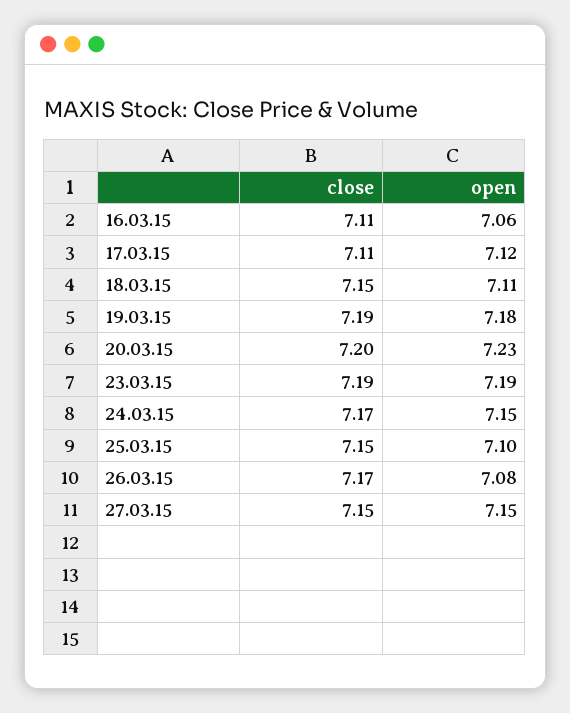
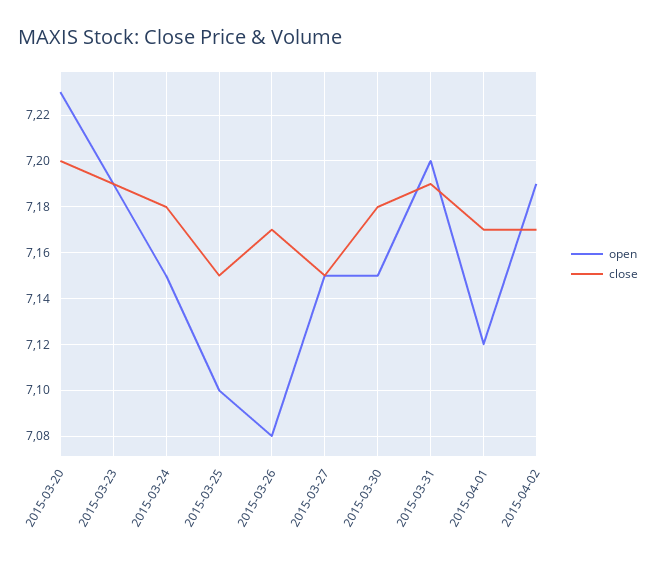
close, 16.03.15: 7.11 -> none
open, 16.03.15: 7.06 -> none
close, 17.03.15: 7.11 -> none
open, 17.03.15: 7.12 -> none
close, 18.03.15: 7.15 -> none
open, 18.03.15: 7.11 -> none
close, 19.03.15: 7.19 -> none
open, 19.03.15: 7.18 -> none
close, 24.03.15: 7.17 -> 7.18
open, 2015-03-30: none -> 7.15
close, 2015-03-30: none -> 7.18
open, 2015-03-31: none -> 7.2
close, 2015-03-31: none -> 7.19
open, 2015-04-01: none -> 7.12
close, 2015-04-01: none -> 7.17
open, 2015-04-02: none -> 7.19
close, 2015-04-02: none -> 7.17

